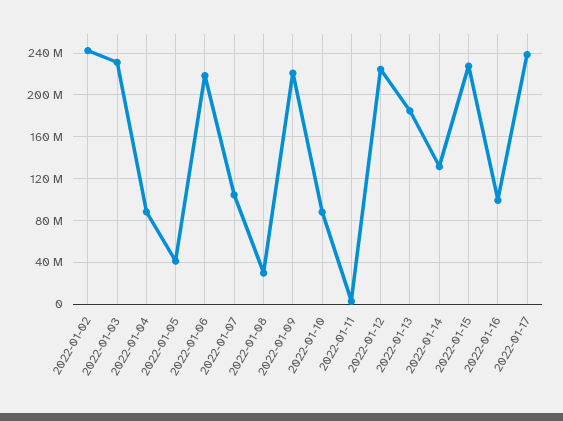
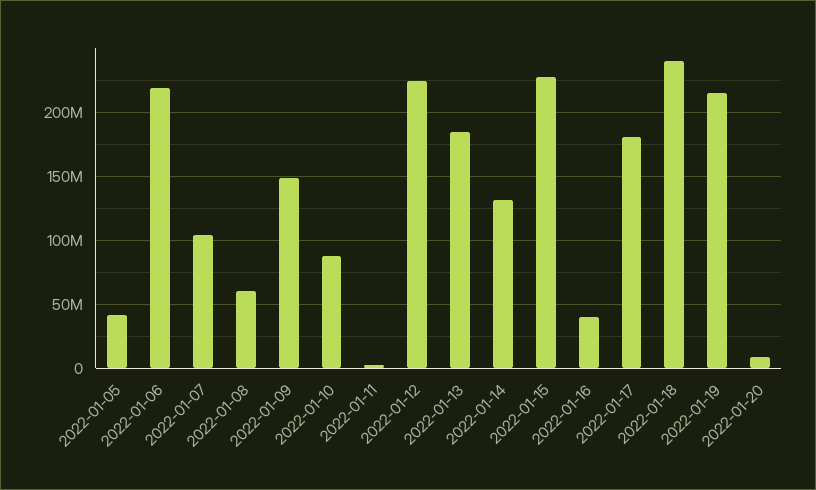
2022-01-02: 240000000 -> none
2022-01-03: 230000000 -> none
2022-01-04: 90000000 -> none
2022-01-08: 30000000 -> 60000000
2022-01-09: 220000000 -> 150000000
2022-01-16: 100000000 -> 40000000
2022-01-17: 240000000 -> 180000000
2022-01-18: none -> 240000000
2022-01-19: none -> 215000000
2022-01-20: none -> 10000000

